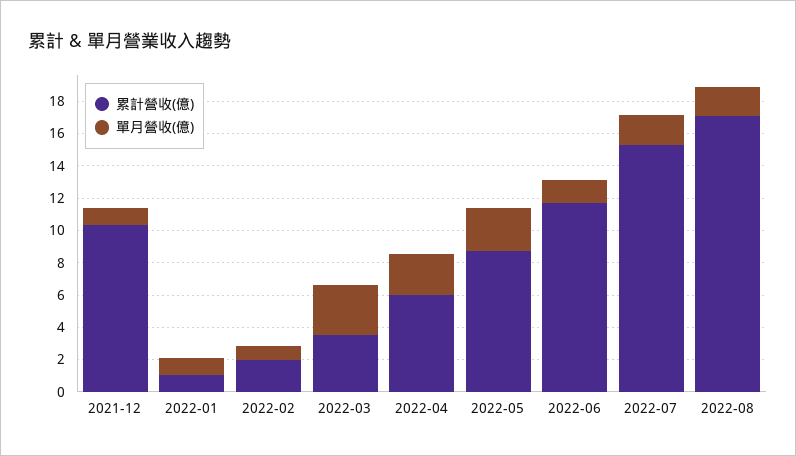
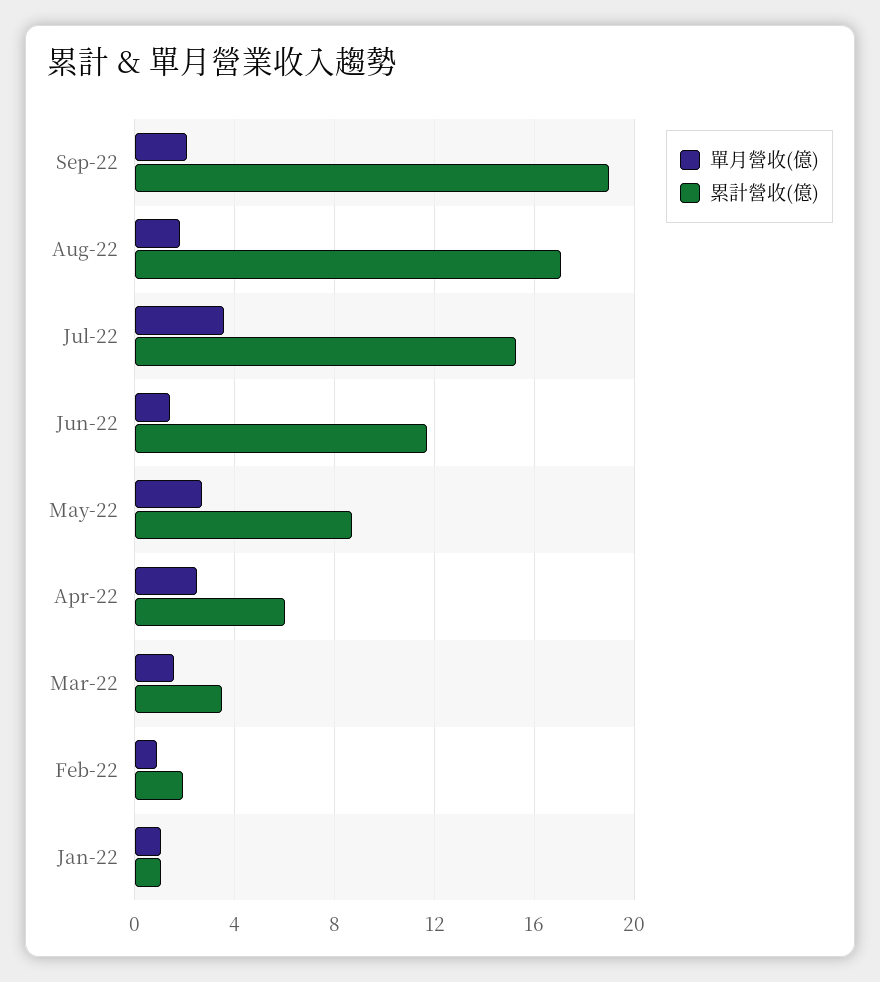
累計營收(億), 2021-12: 10.5 -> none
單月營收(億), 2021-12: 1 -> none
單月營收(億), 2022-03: 3 -> 1.5
單月營收(億), 2022-07: 2 -> 3.5
單月營收(億), Sep-22: none -> 2
累計營收(億), Sep-22: none -> 19

